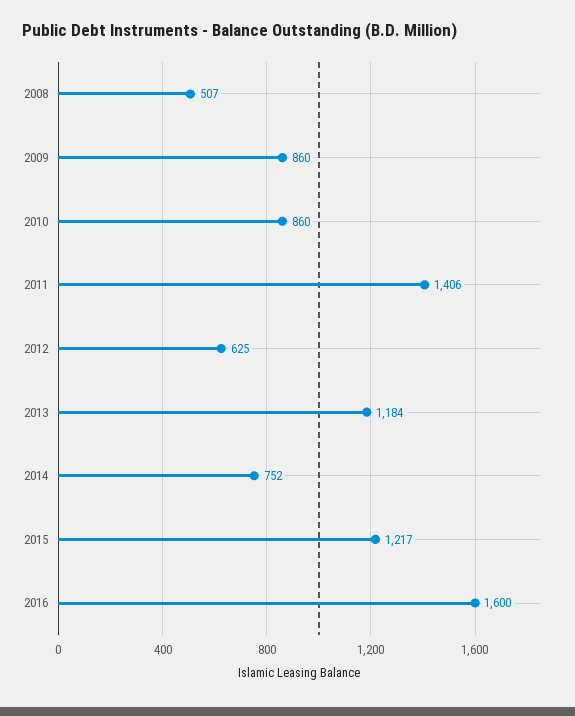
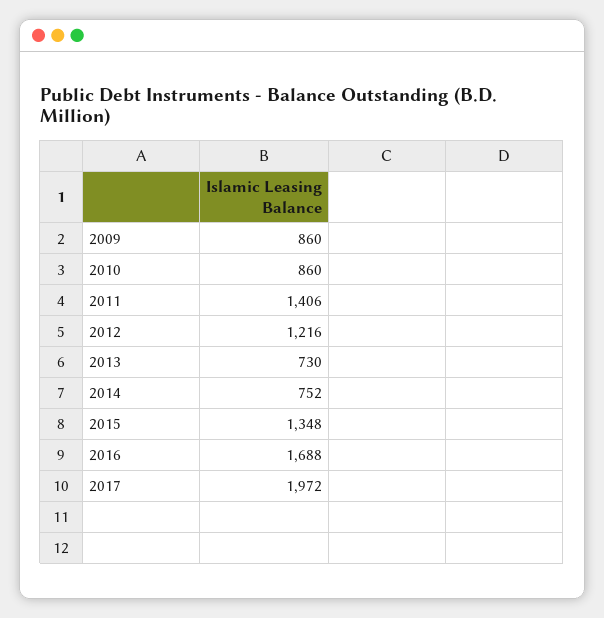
2008: 507 -> none
2012: 625 -> 1216
2013: 1184 -> 730
2015: 1217 -> 1348
2016: 1600 -> 1688
2017: none -> 1972

